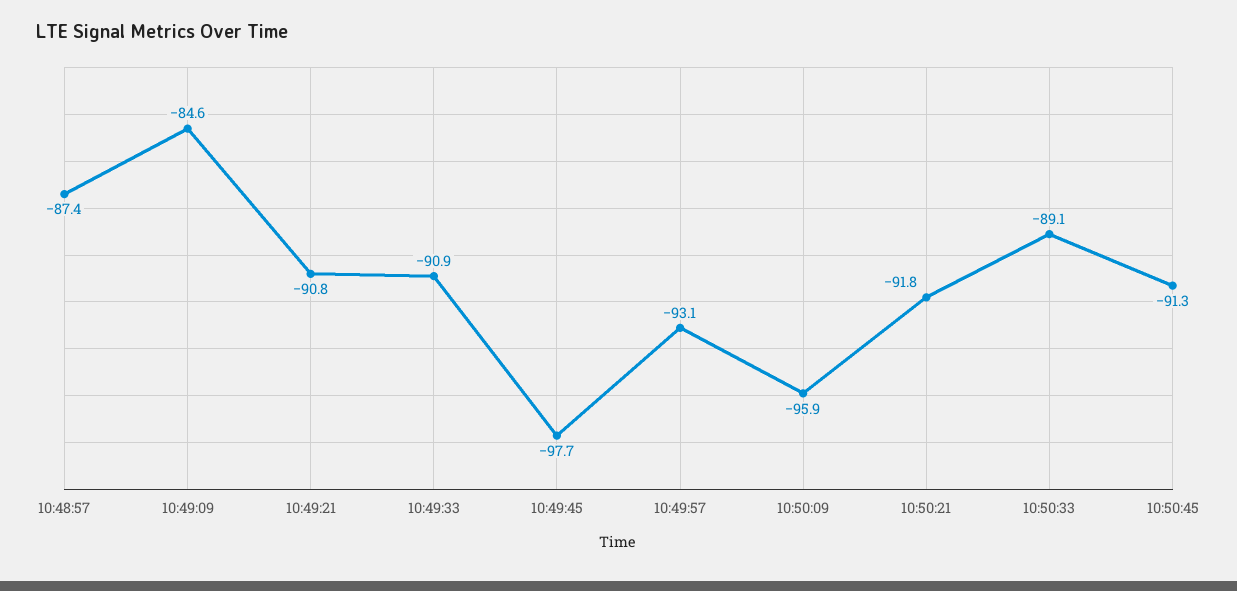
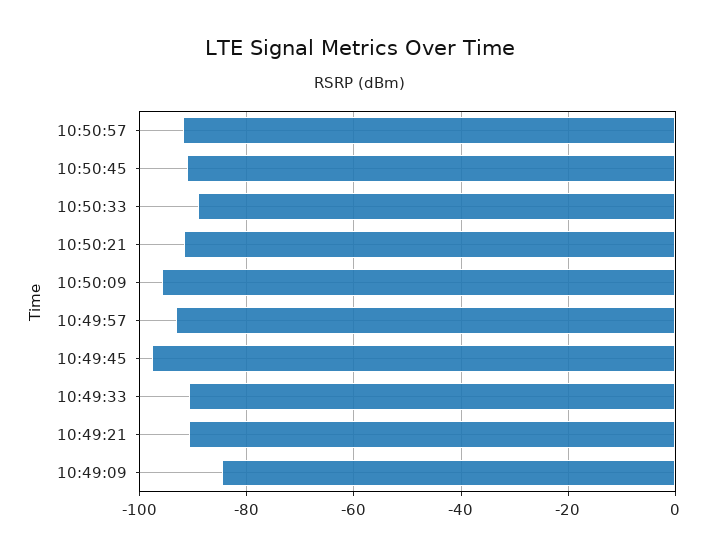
10:48:57: -87.4 -> none
10:50:57: none -> -92

